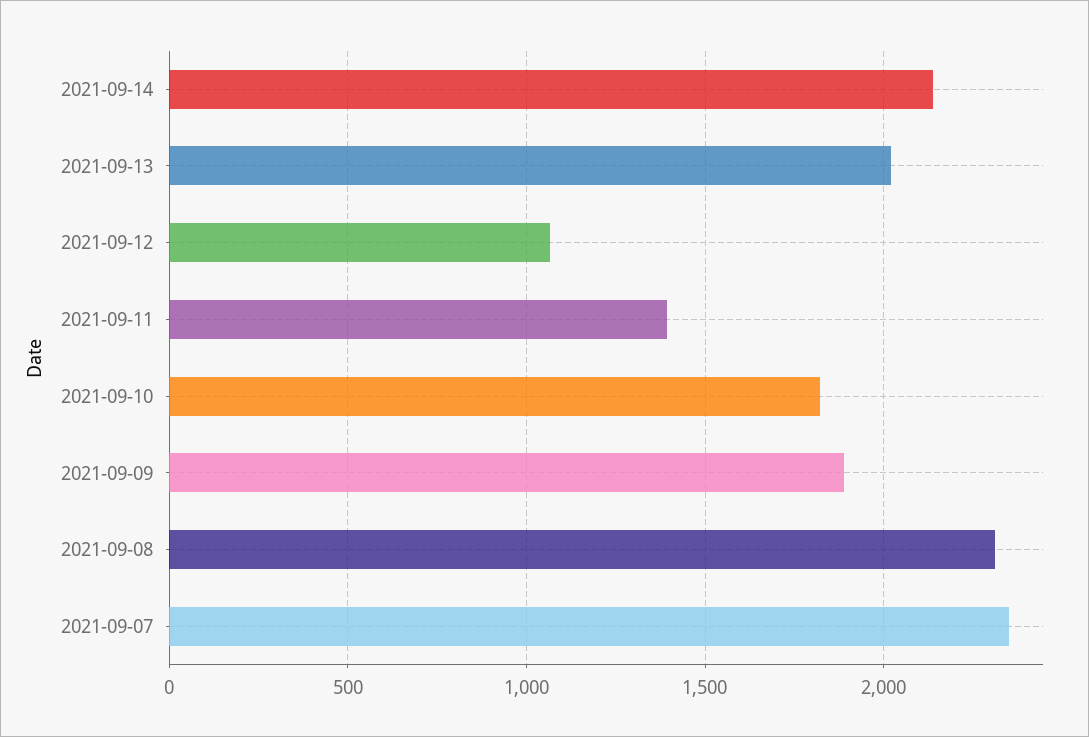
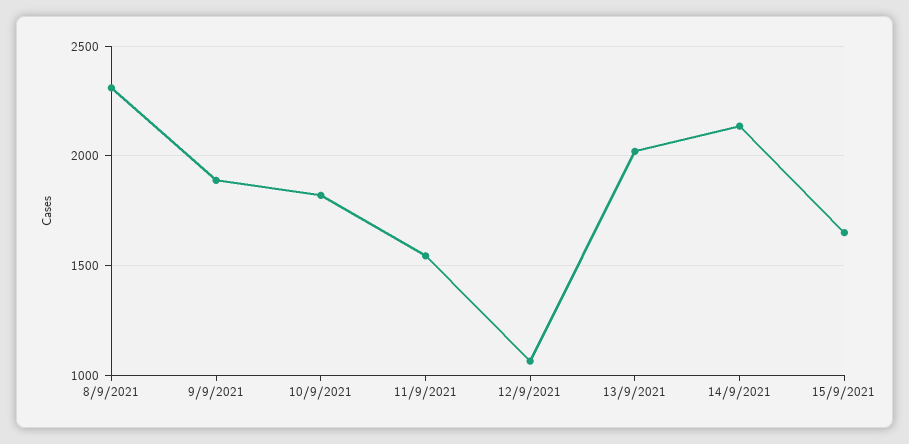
2021-09-11: 1400 -> 1550
2021-09-07: 2350 -> none
15/9/2021: none -> 1650

